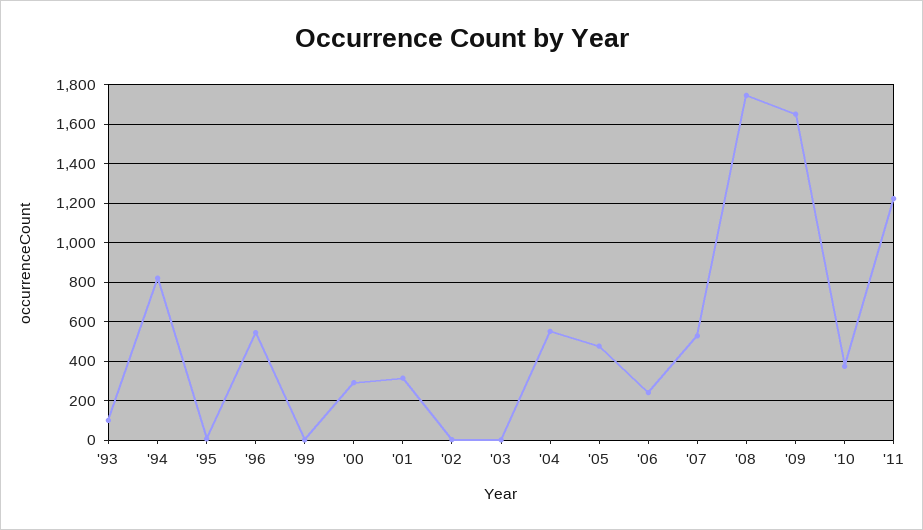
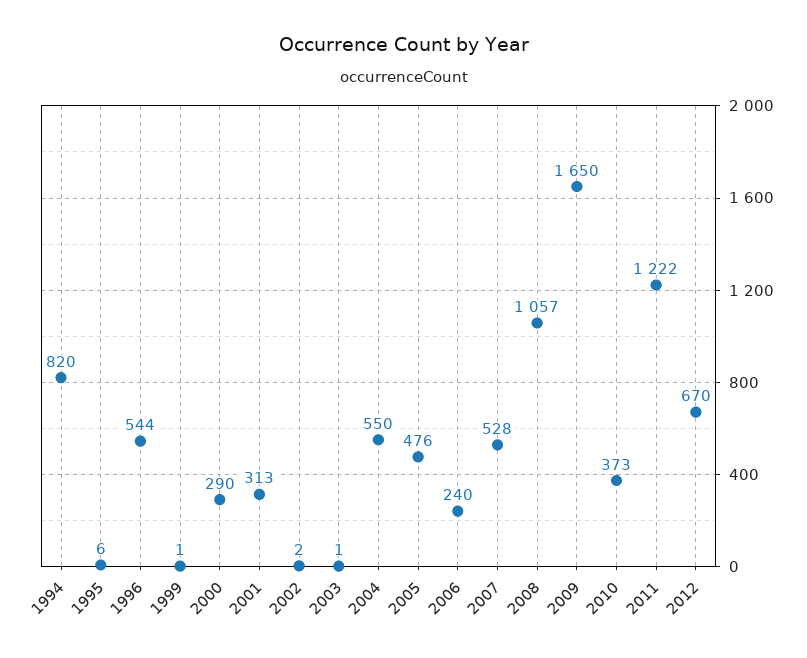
'93: 100 -> none
'08: 1750 -> 1057
2012: none -> 670

